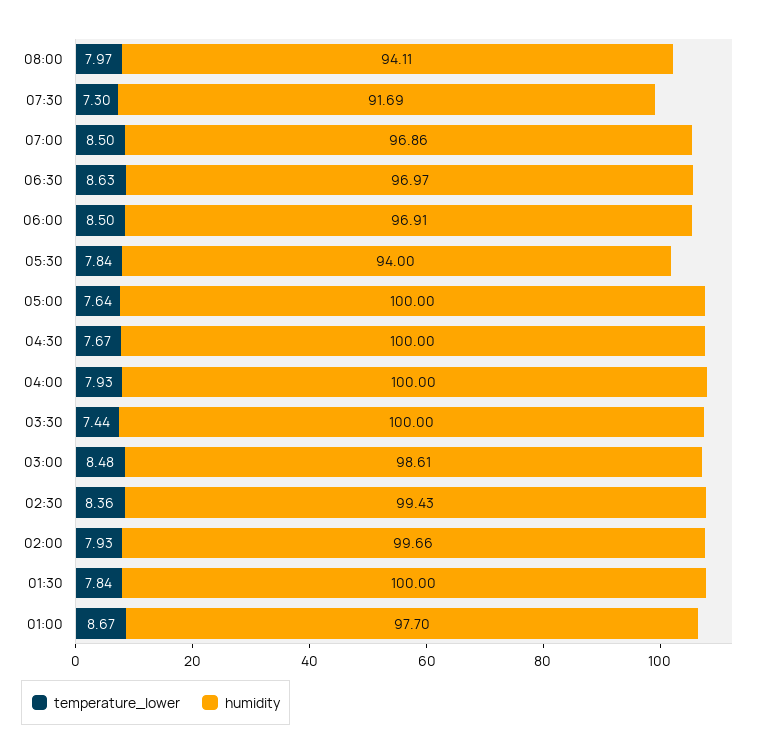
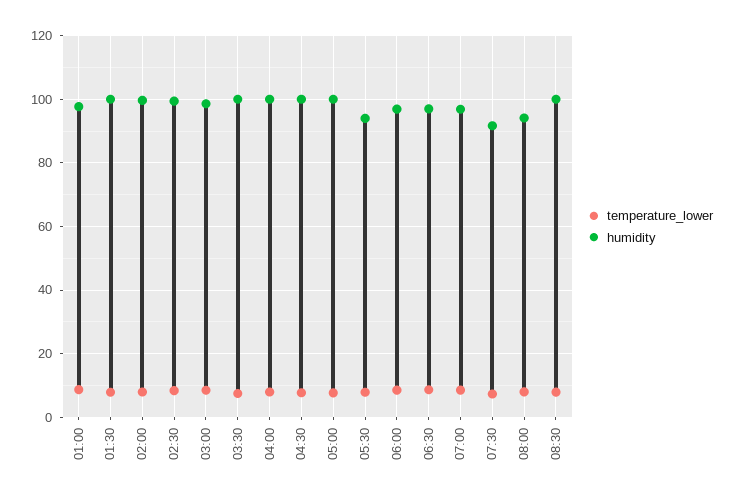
temperature_lower, 08:30: none -> 8
humidity, 08:30: none -> 100

